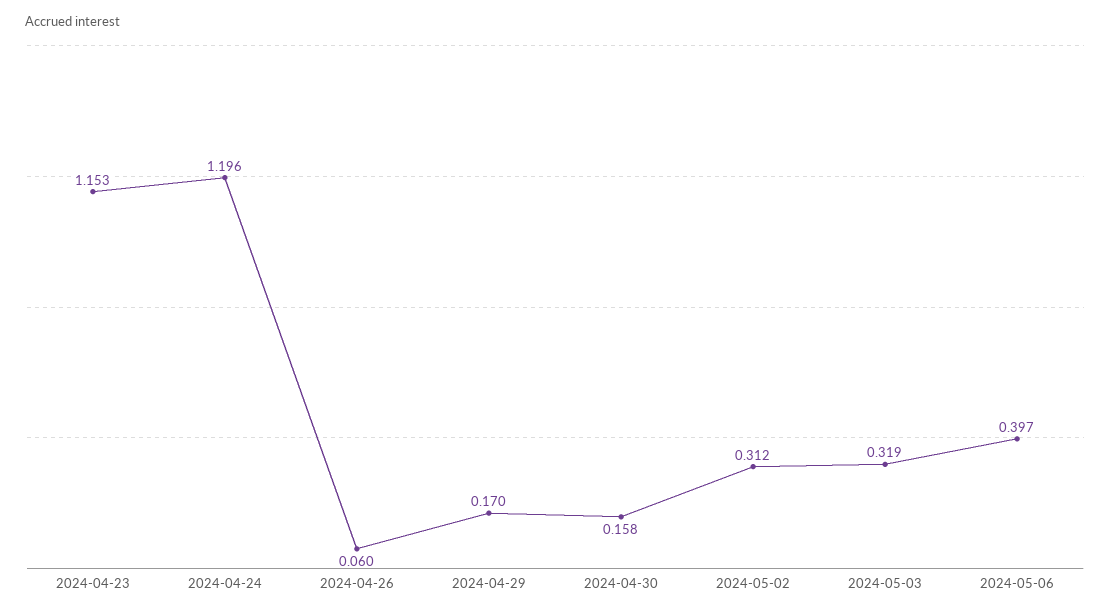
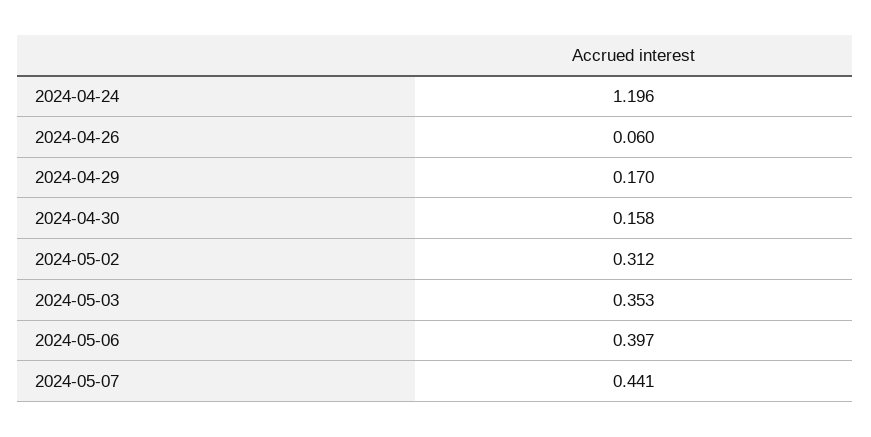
2024-04-23: 1.153 -> none
2024-05-03: 0.319 -> 0.353
2024-05-07: none -> 0.441

